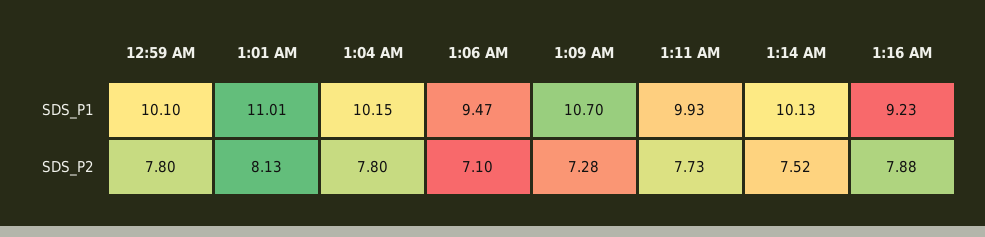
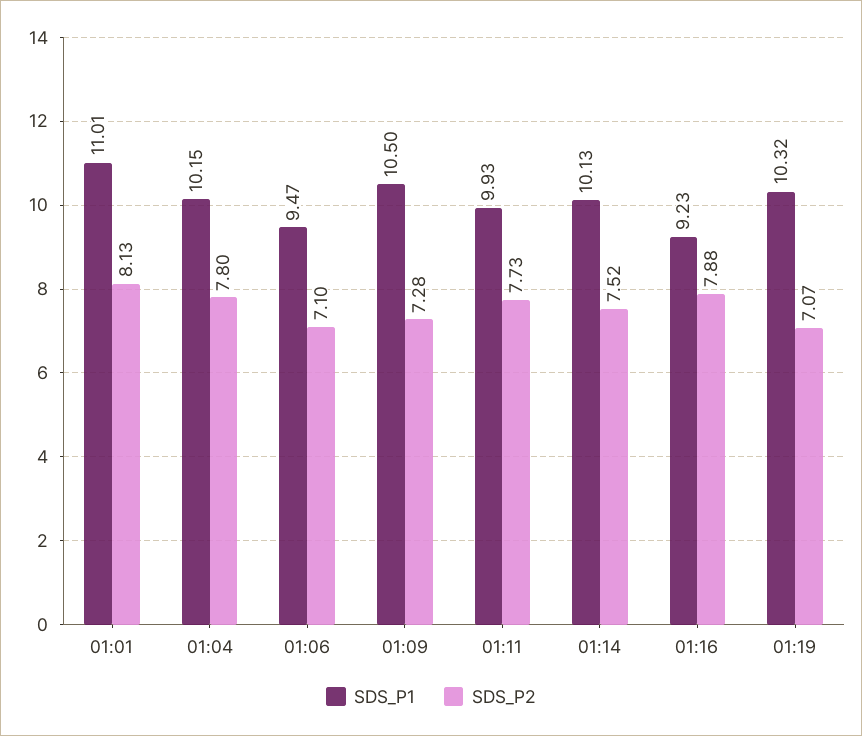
SDS_P1, 12:59 AM: 10.1 -> none
SDS_P1, 1:09 AM: 10.7 -> 10.5
SDS_P2, 12:59 AM: 7.8 -> none
SDS_P1, 01:19: none -> 10.32
SDS_P2, 01:19: none -> 7.07

